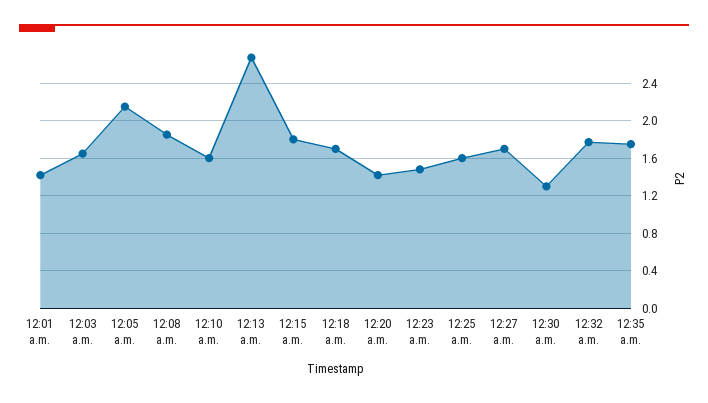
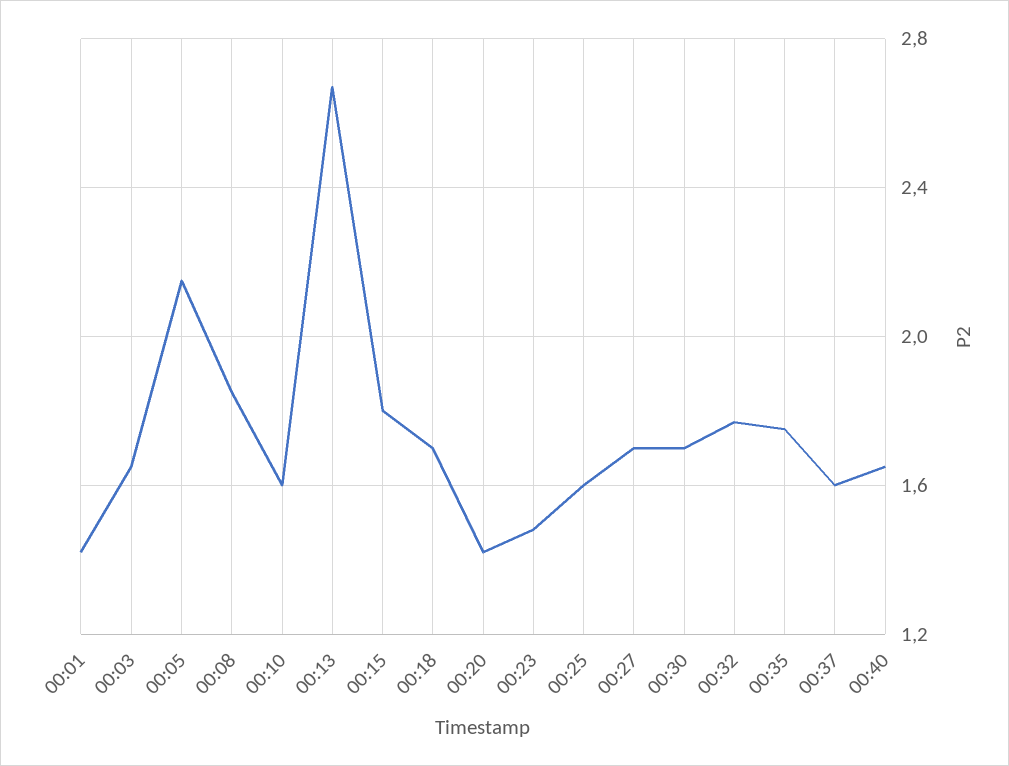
12:30 a.m.: 1.3 -> 1.7
00:37: none -> 1.6
00:40: none -> 1.65

